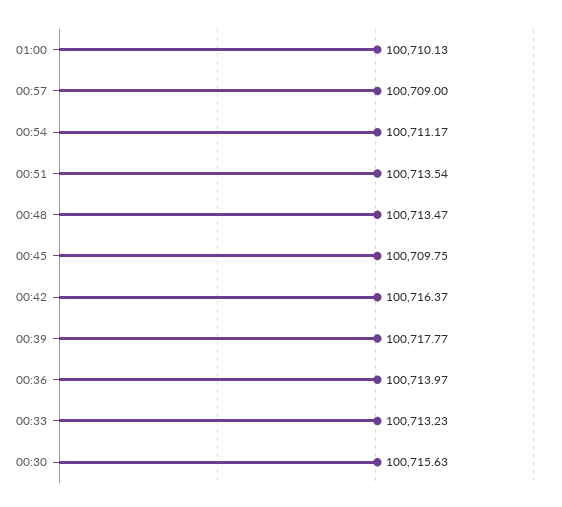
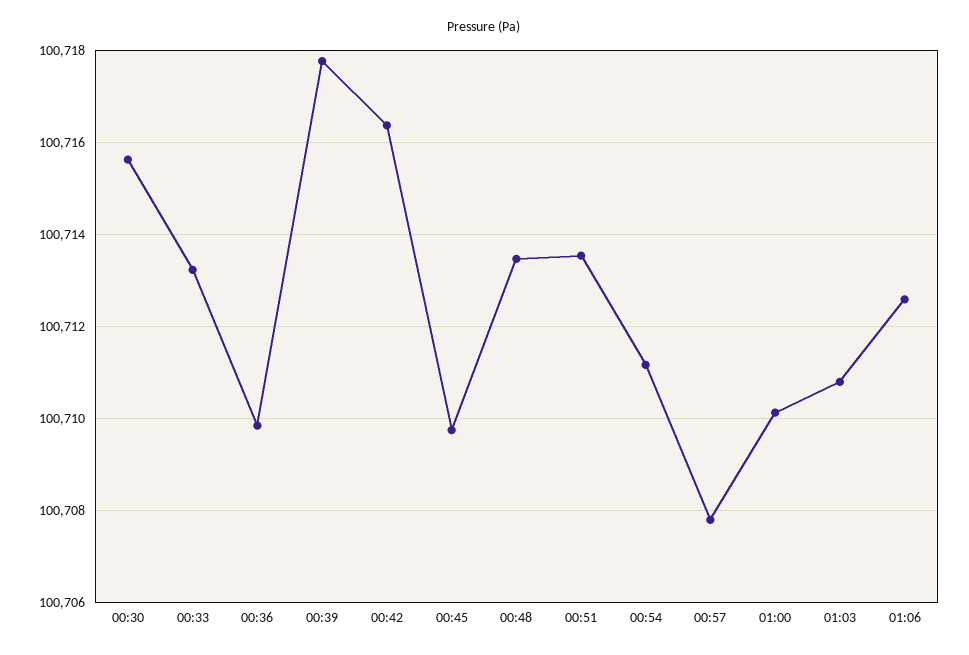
00:57: 100709 -> 100707.8
00:36: 100713.97 -> 100709.8
01:03: none -> 100710.8
01:06: none -> 100712.6

